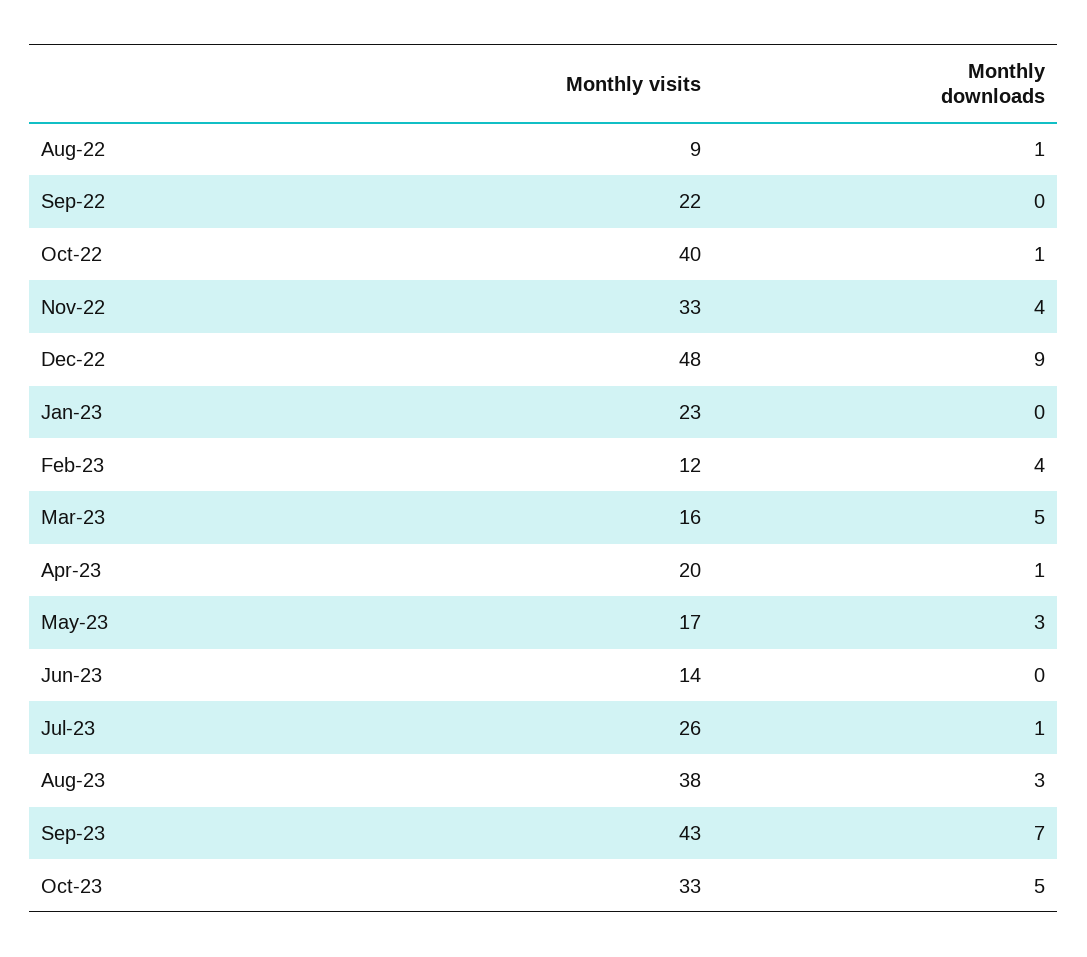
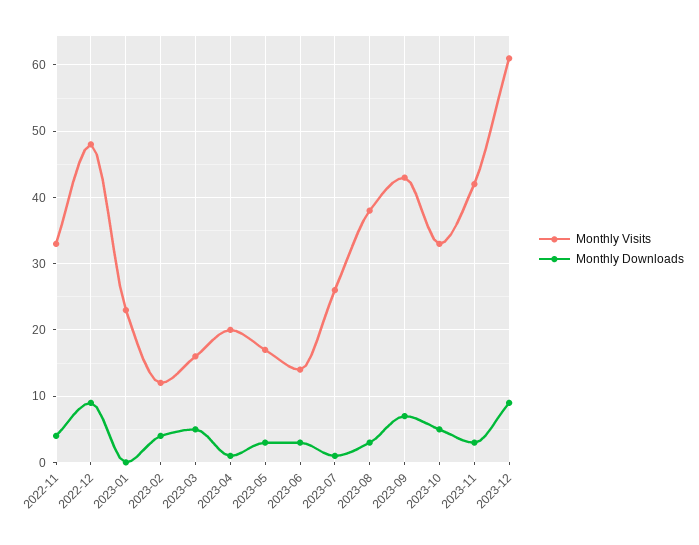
Monthly visits, Aug-22: 9 -> none
Monthly downloads, Aug-22: 1 -> none
Monthly visits, Sep-22: 22 -> none
Monthly downloads, Sep-22: 0 -> none
Monthly visits, Oct-22: 40 -> none
Monthly downloads, Oct-22: 1 -> none
Monthly downloads, Jun-23: 0 -> 3
Monthly visits, 2023-11: none -> 42
Monthly downloads, 2023-11: none -> 3
Monthly visits, 2023-12: none -> 61
Monthly downloads, 2023-12: none -> 9

